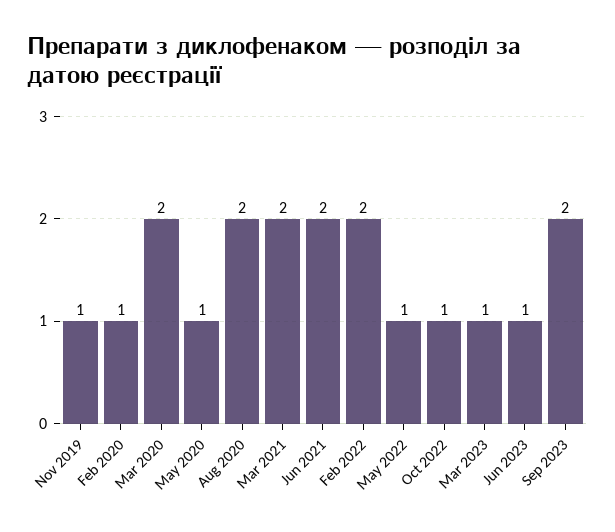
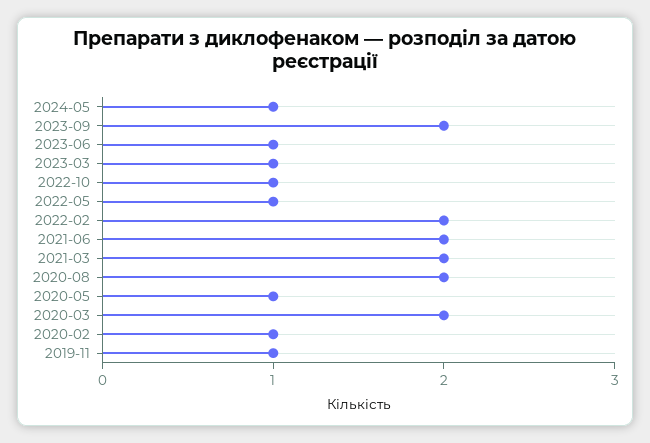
2024-05: none -> 1

